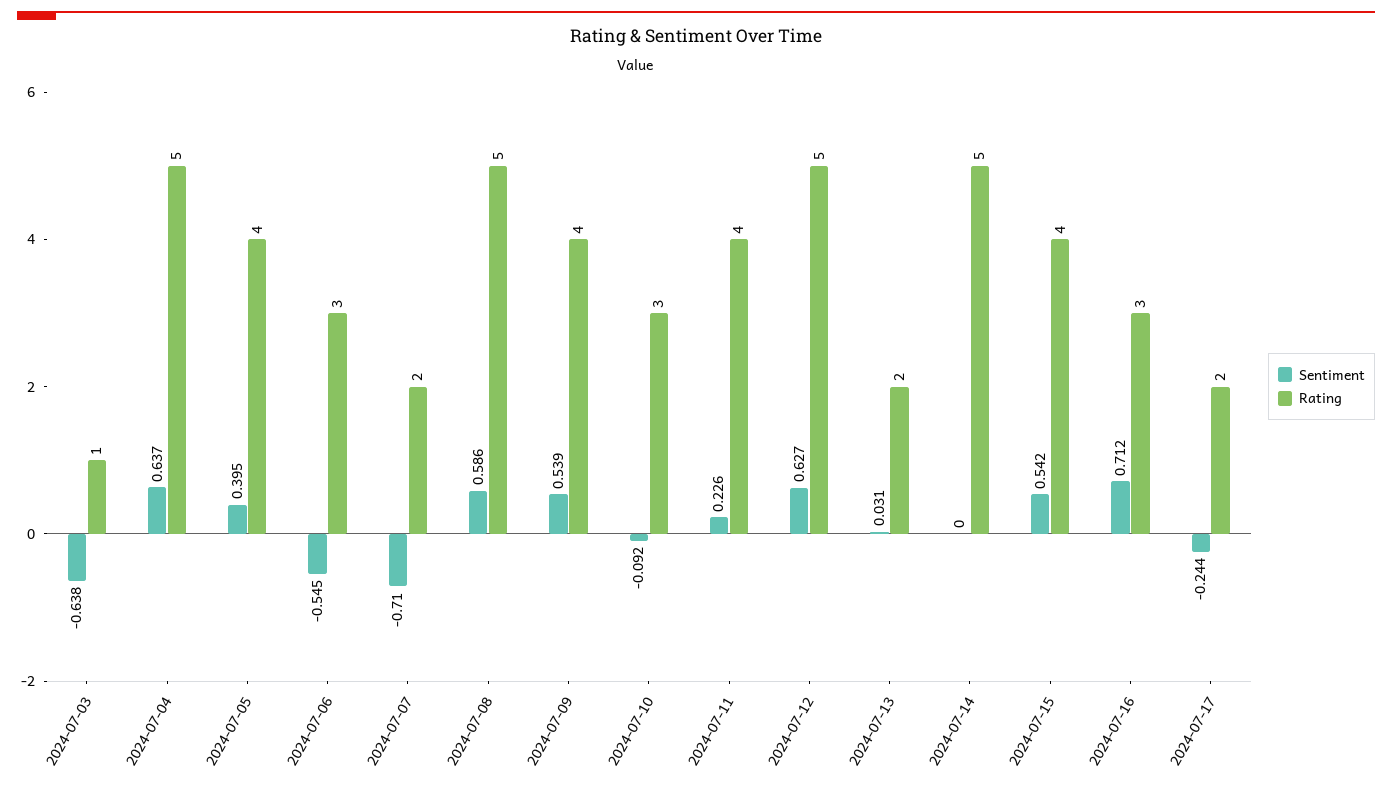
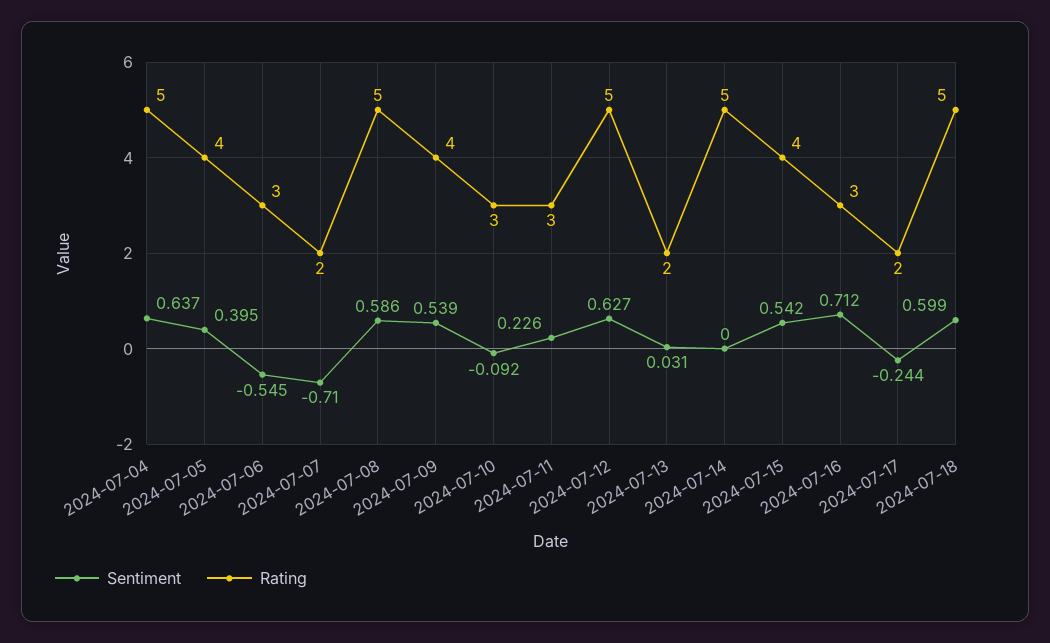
Sentiment, 2024-07-03: -0.638 -> none
Rating, 2024-07-03: 1 -> none
Rating, 2024-07-11: 4 -> 3
Sentiment, 2024-07-18: none -> 0.599
Rating, 2024-07-18: none -> 5

